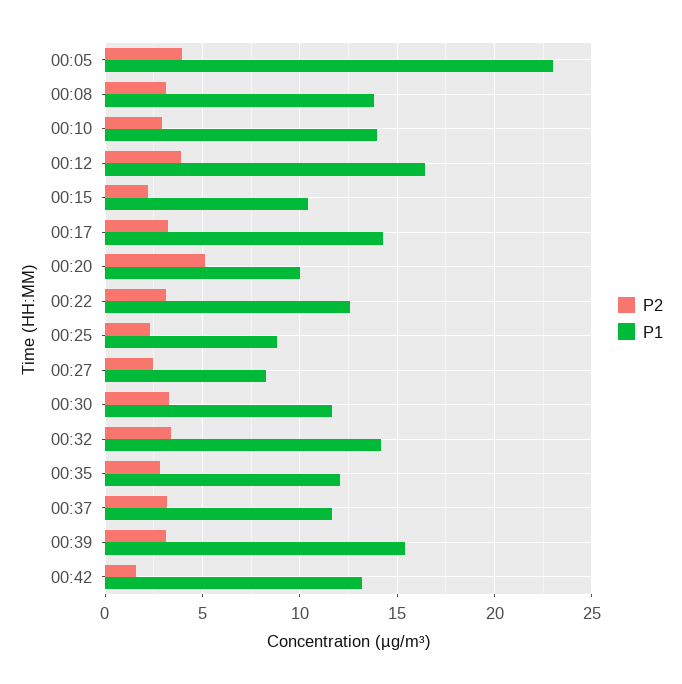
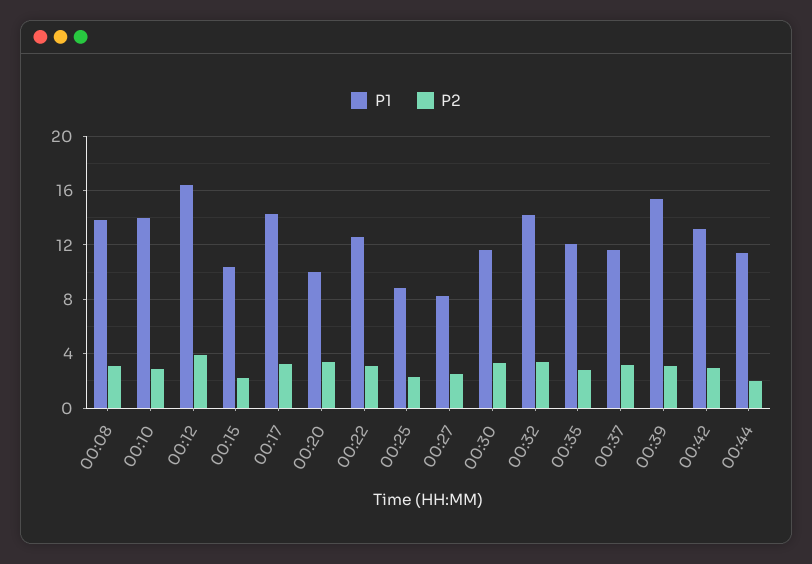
P2, 00:05: 4 -> none
P1, 00:05: 23 -> none
P2, 00:20: 5 -> 3.5
P2, 00:42: 1.5 -> 3
P1, 00:44: none -> 11.5
P2, 00:44: none -> 2

